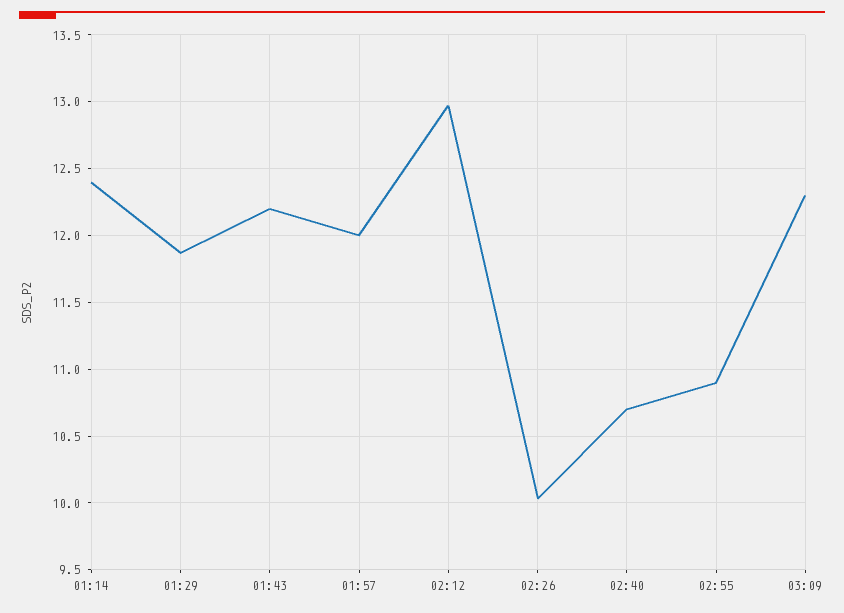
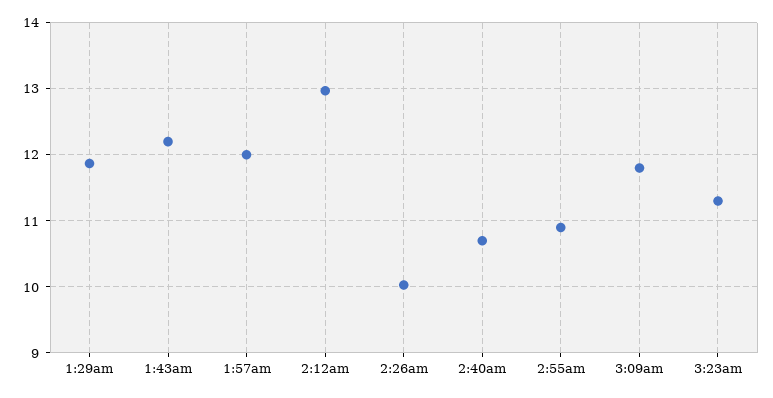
01:14: 12.4 -> none
03:09: 12.3 -> 11.8
3:23am: none -> 11.3

